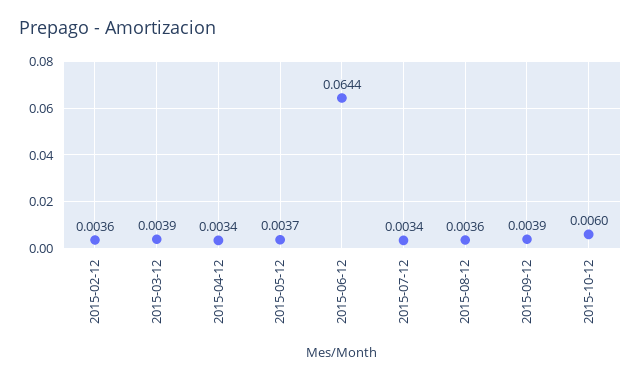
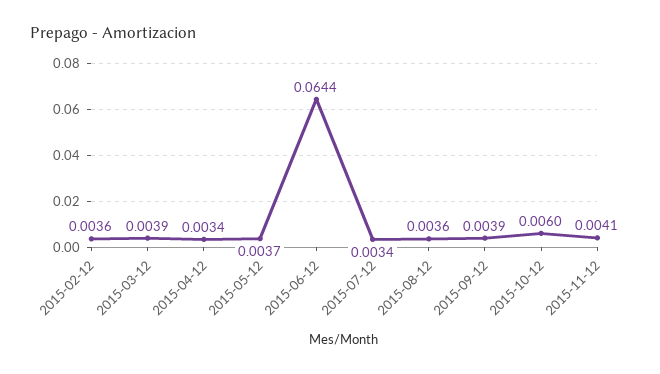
2015-11-12: none -> 0.0041

